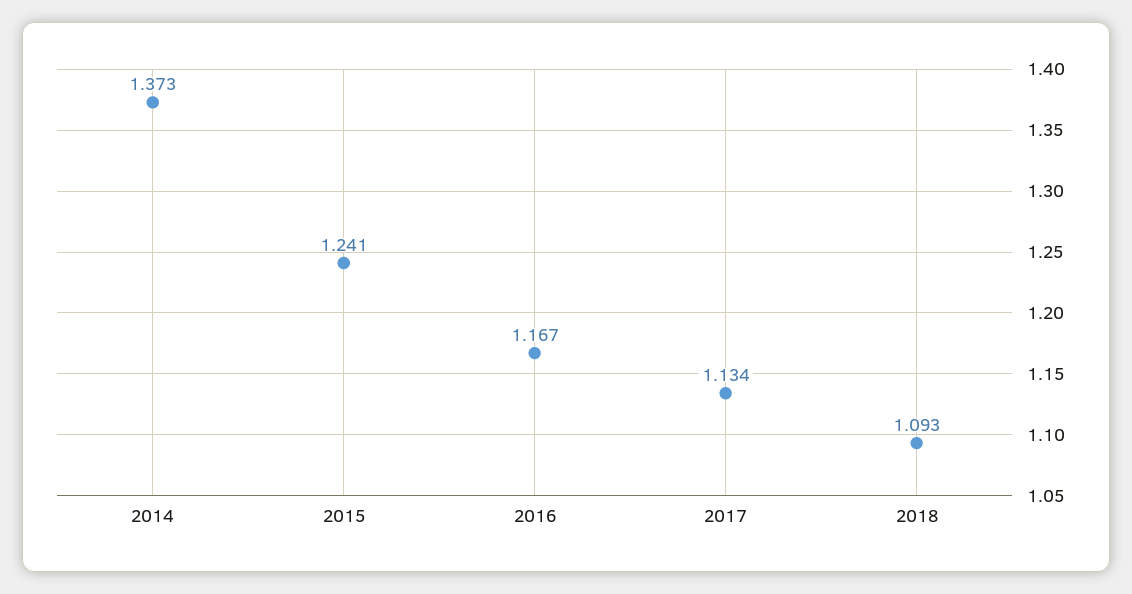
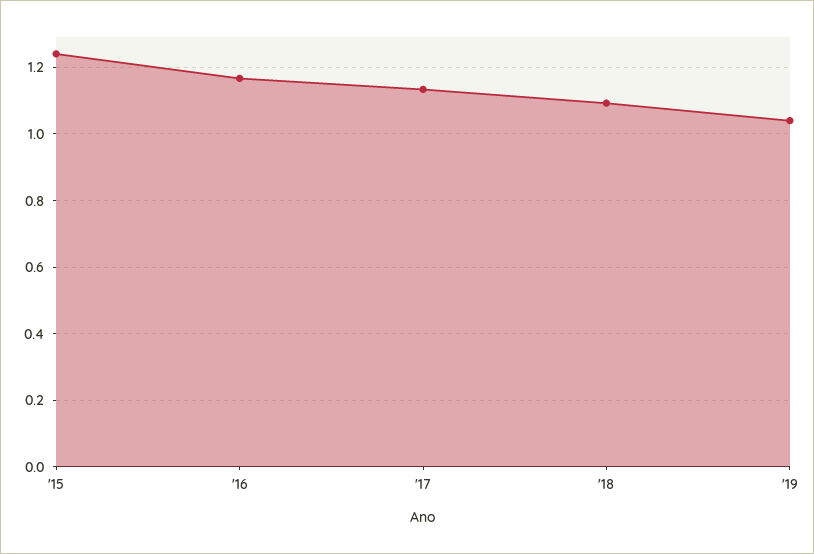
2014: 1.373 -> none
'19: none -> 1.04

